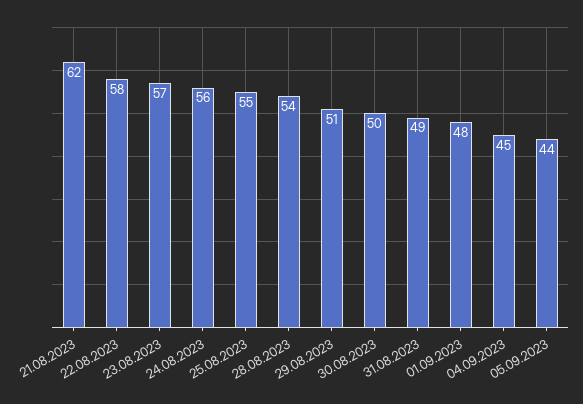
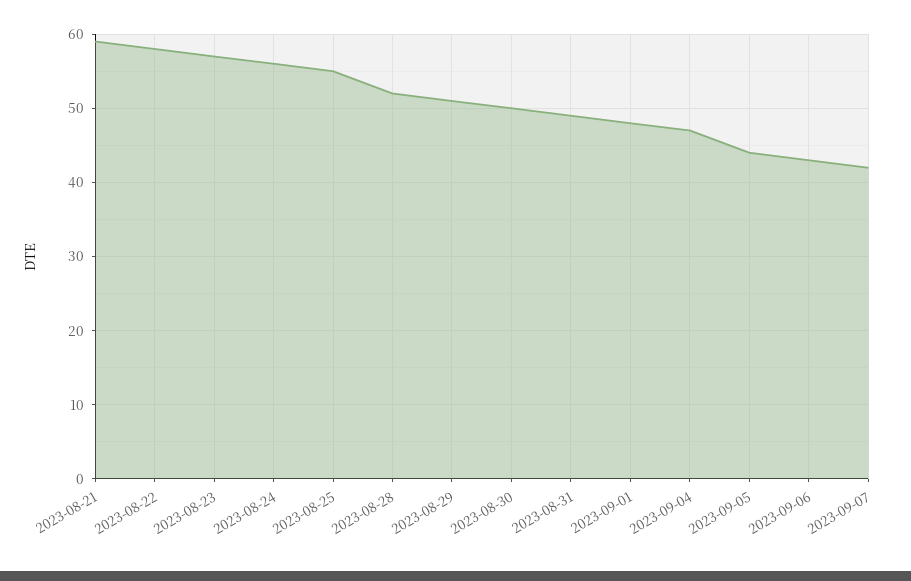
21.08.2023: 62 -> 59
28.08.2023: 54 -> 52
04.09.2023: 45 -> 47
2023-09-06: none -> 43
2023-09-07: none -> 42

